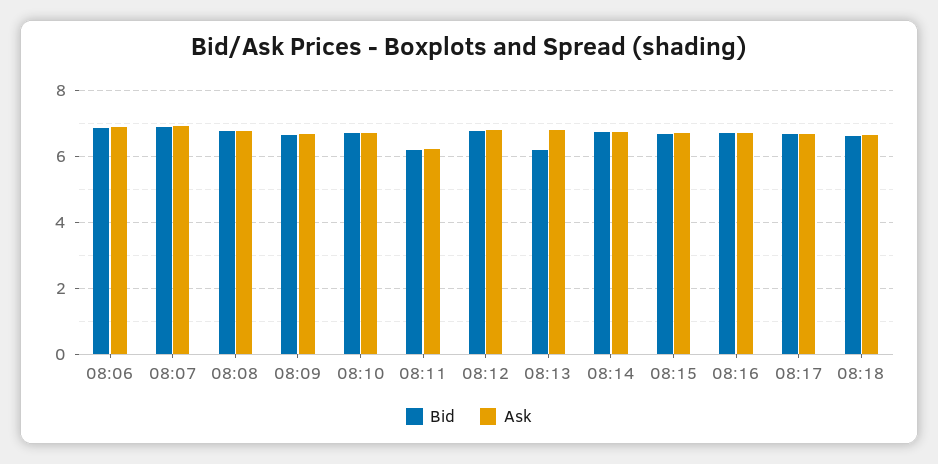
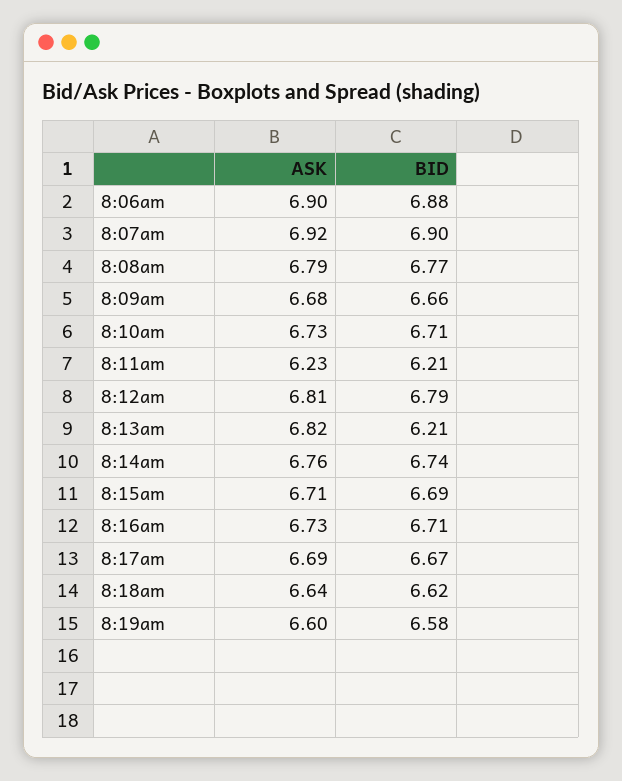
Ask, 8:19am: none -> 6.6
Bid, 8:19am: none -> 6.58

